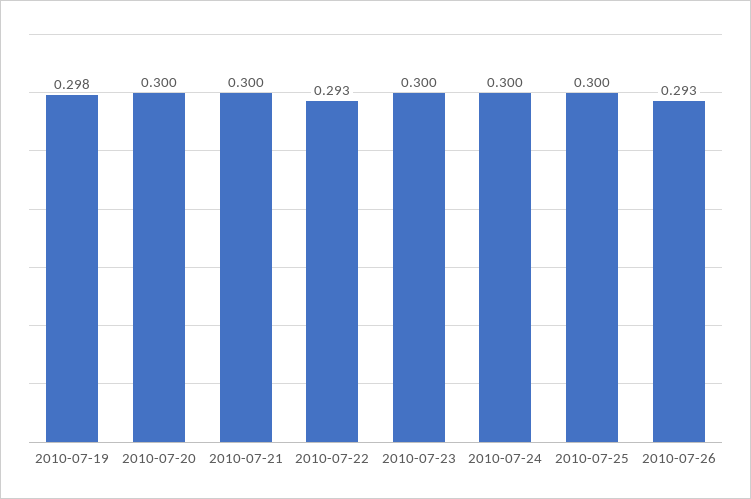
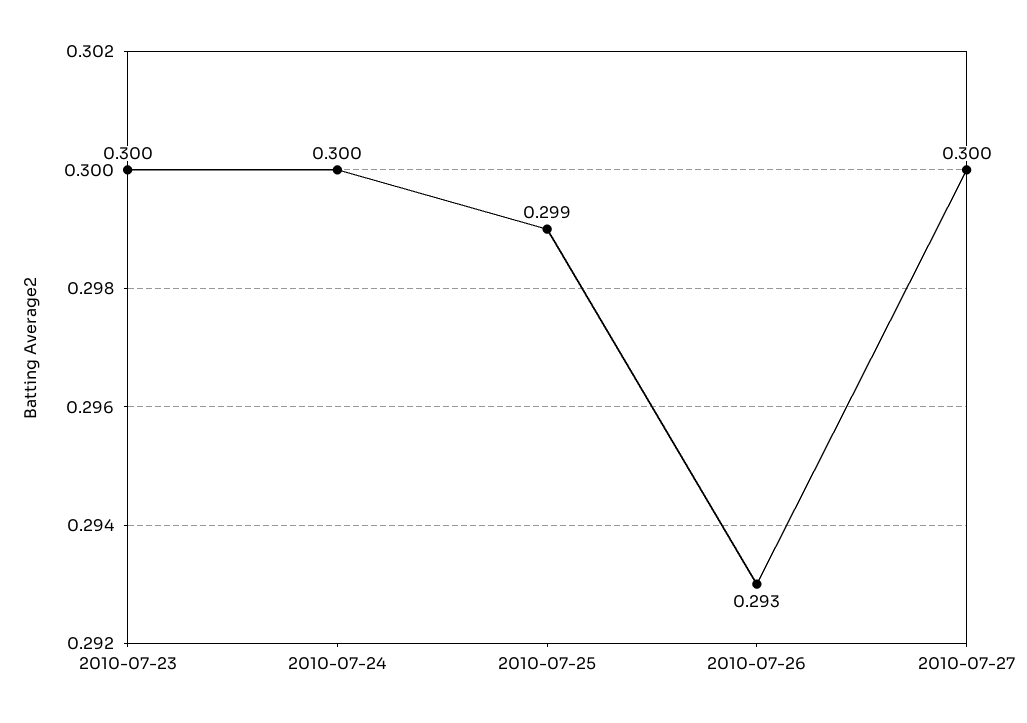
2010-07-19: 0.298 -> none
2010-07-20: 0.3 -> none
2010-07-21: 0.3 -> none
2010-07-22: 0.293 -> none
2010-07-25: 0.3 -> 0.299
2010-07-27: none -> 0.3

